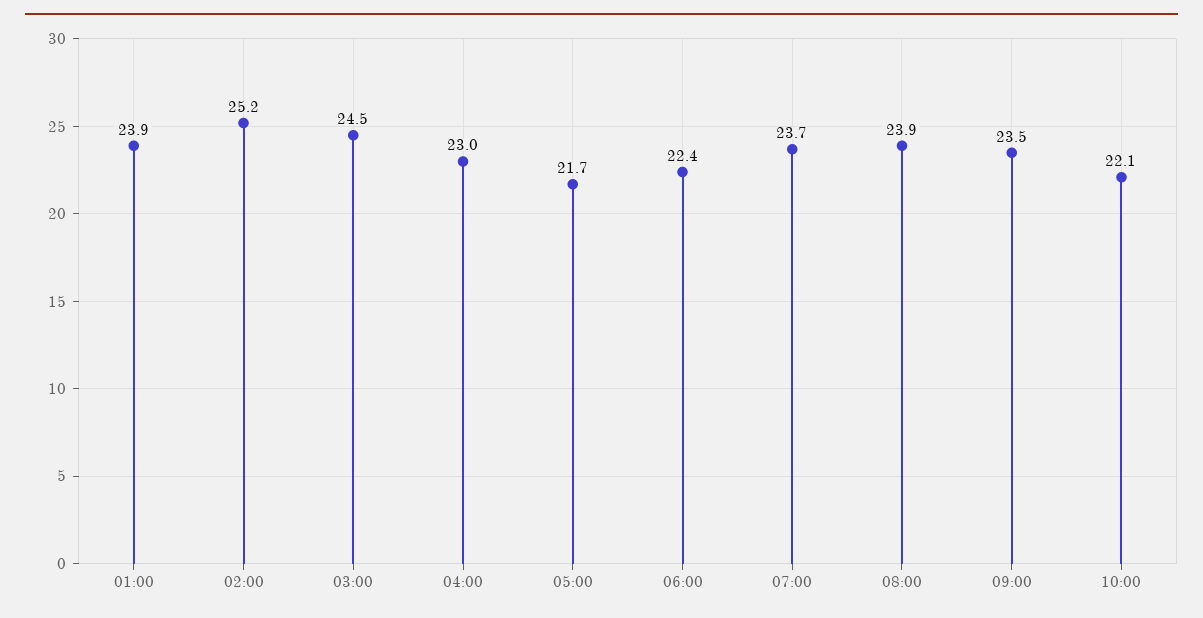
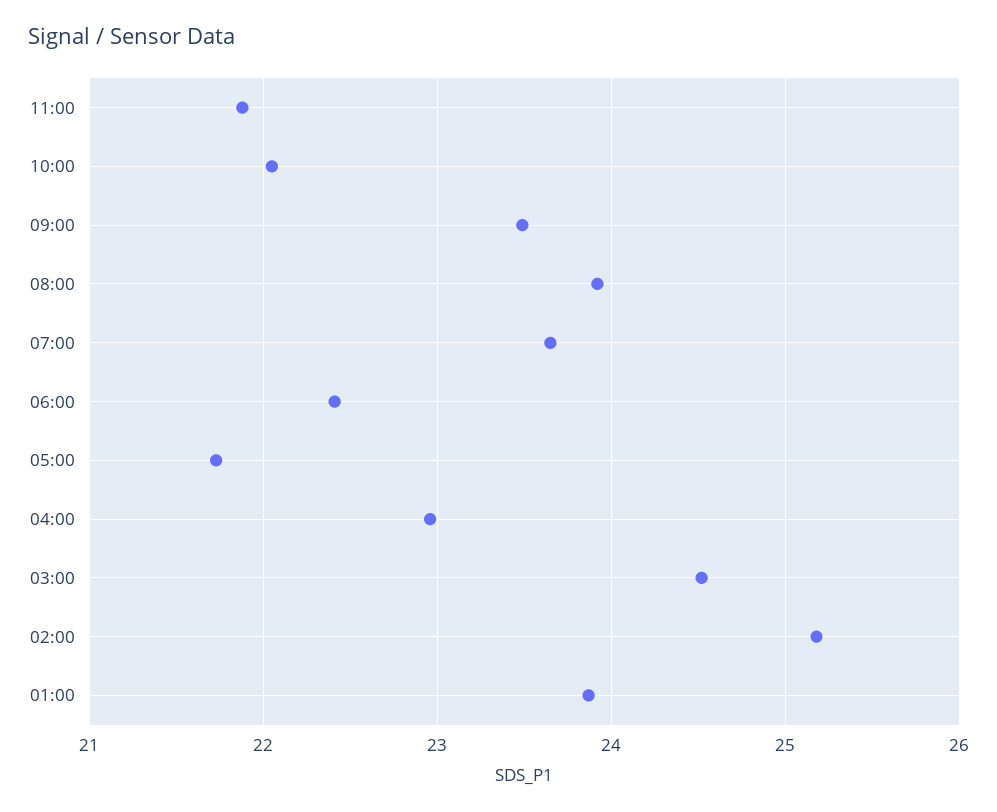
11:00: none -> 21.9

